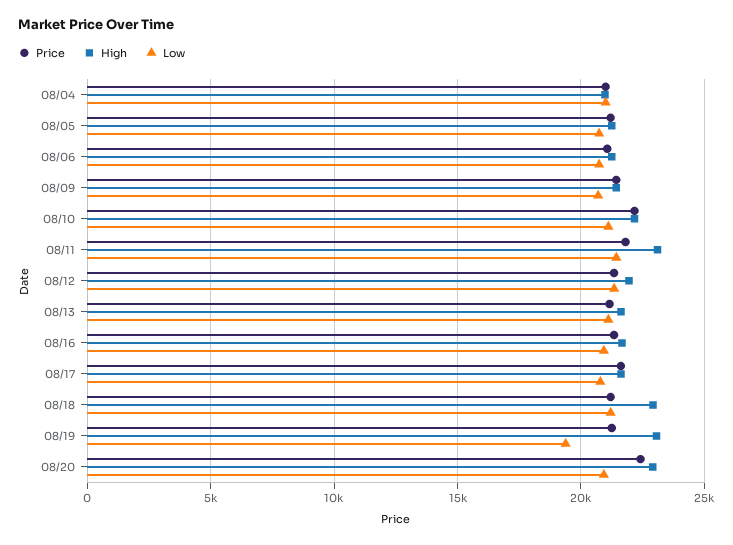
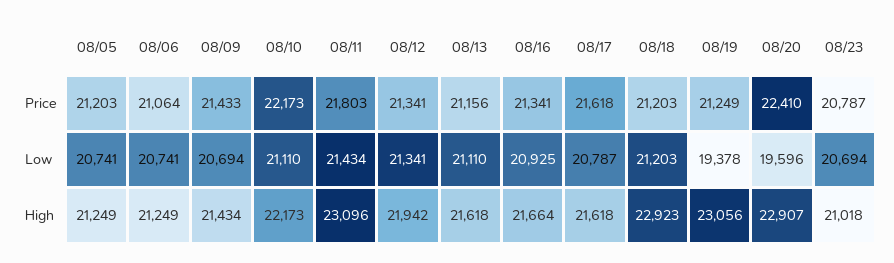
Price, 08/04: 21000 -> none
High, 08/04: 21000 -> none
Low, 08/04: 21000 -> none
Low, 08/20: 21000 -> 19596
Price, 08/23: none -> 20787
Low, 08/23: none -> 20694
High, 08/23: none -> 21018

